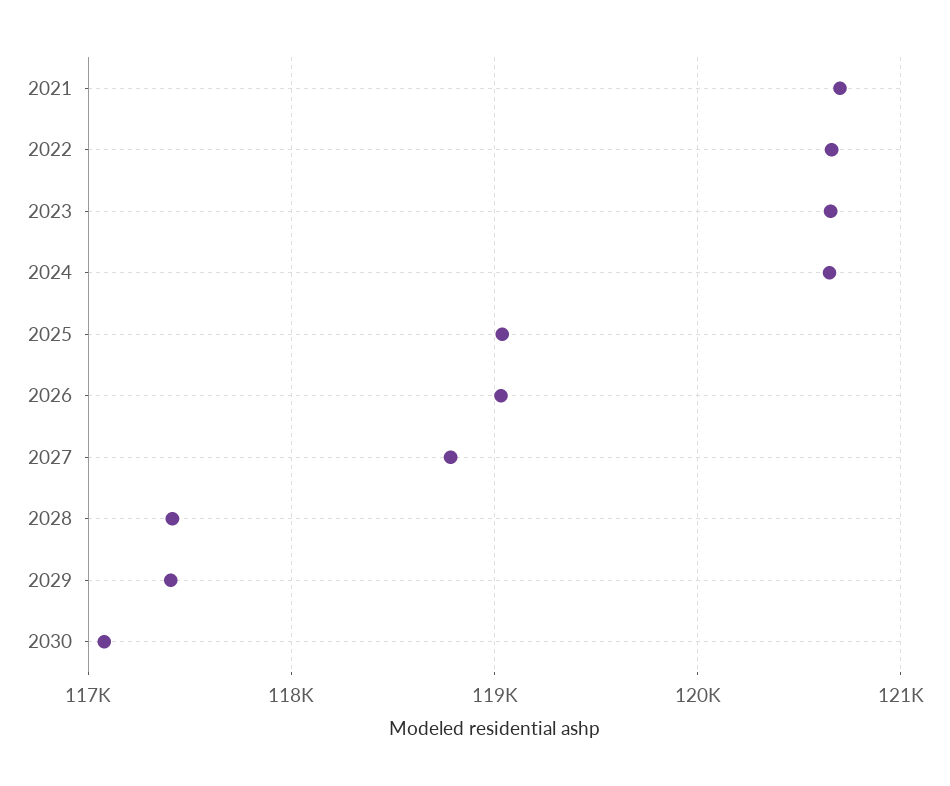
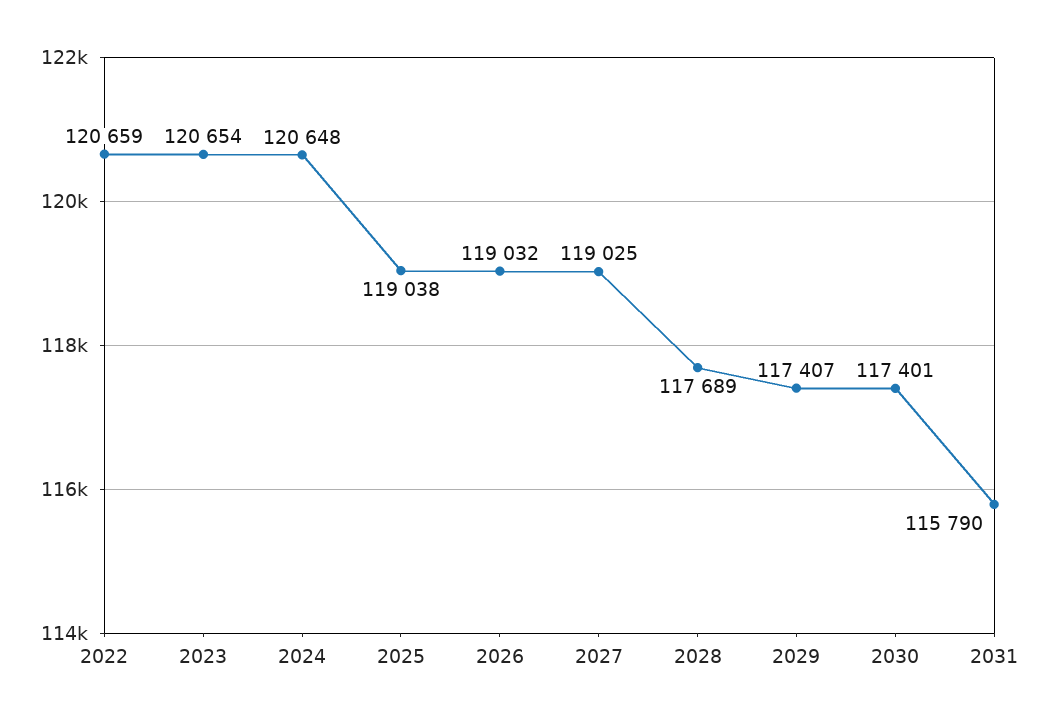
2021: 120700 -> none
2027: 118800 -> 119025
2028: 117400 -> 117689
2030: 117100 -> 117401
2031: none -> 115790

